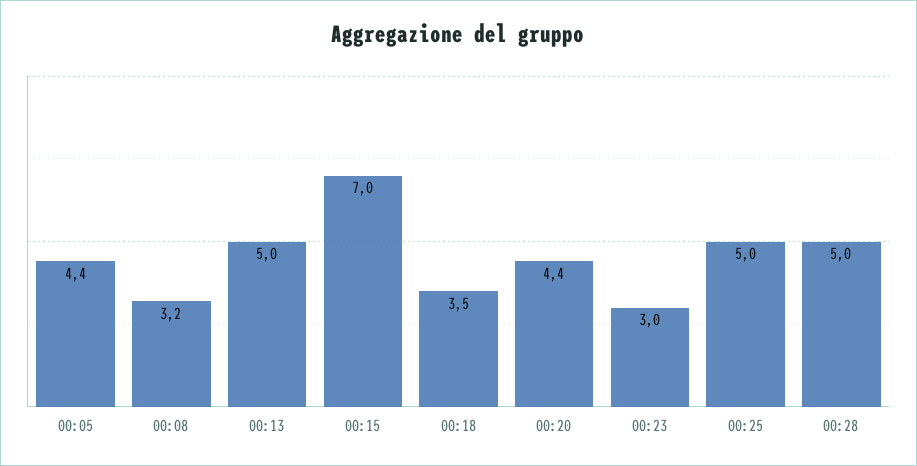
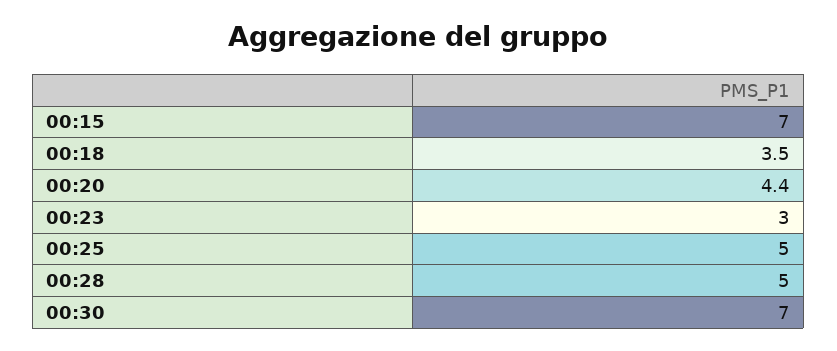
00:05: 4.4 -> none
00:08: 3.2 -> none
00:13: 5 -> none
00:30: none -> 7

